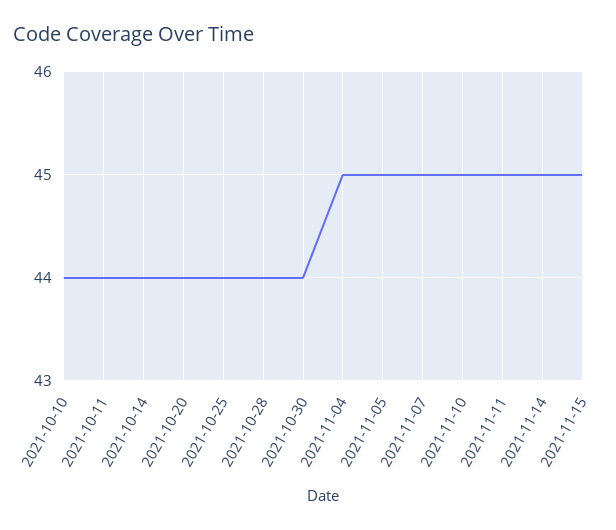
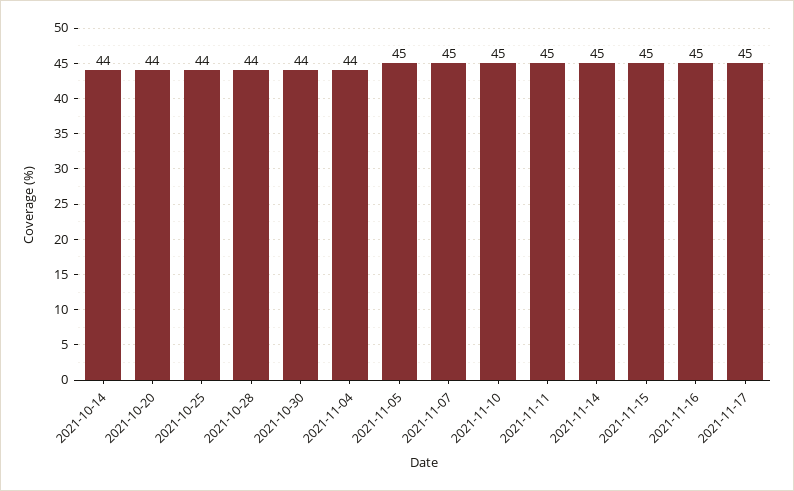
2021-10-10: 44 -> none
2021-10-11: 44 -> none
2021-11-04: 45 -> 44
2021-11-16: none -> 45
2021-11-17: none -> 45

